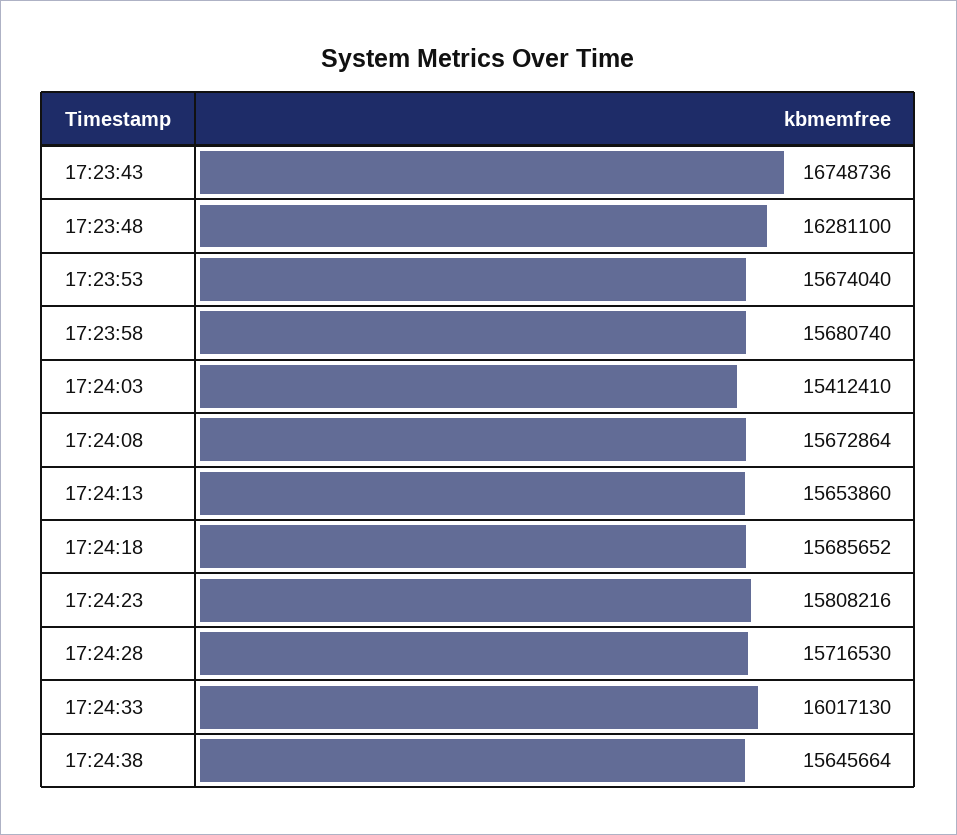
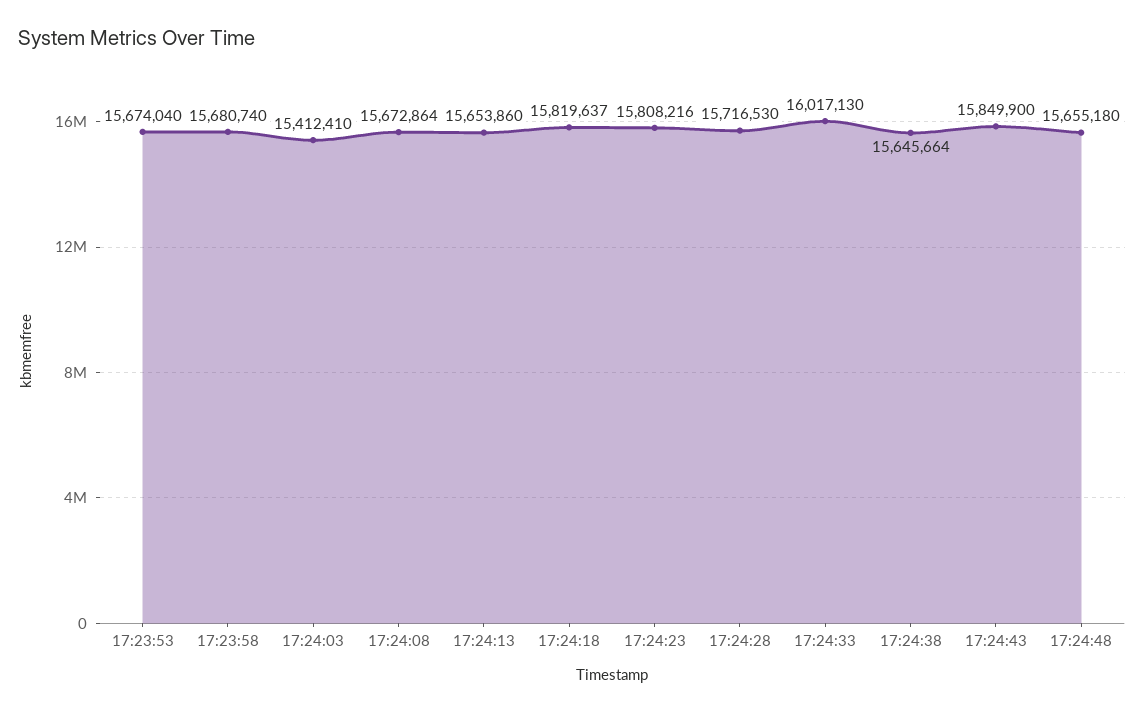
17:23:43: 16748736 -> none
17:23:48: 16281100 -> none
17:24:18: 15685652 -> 15819637
17:24:43: none -> 15849900
17:24:48: none -> 15655180

